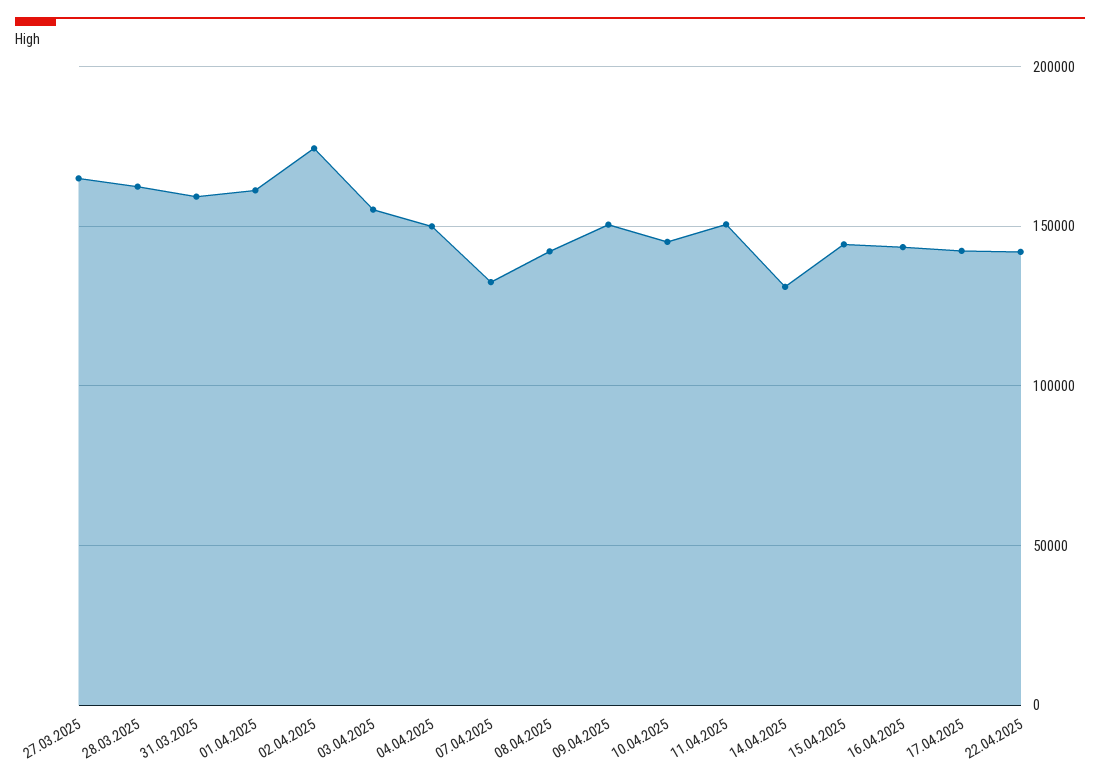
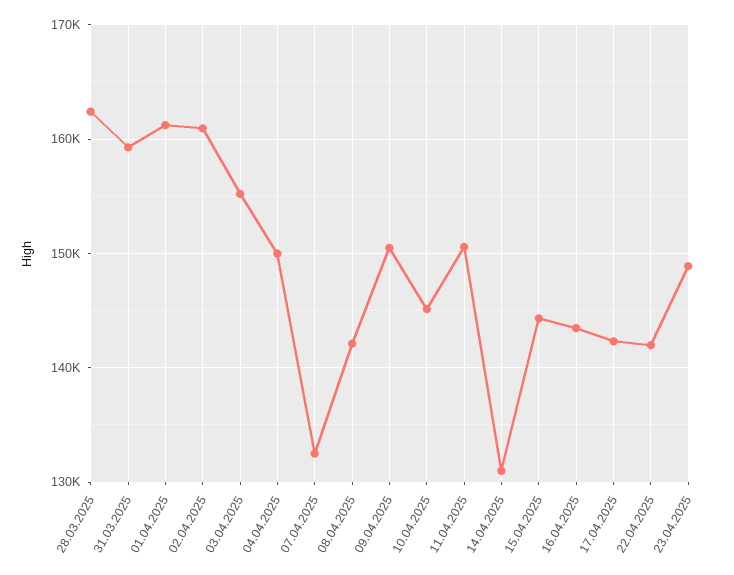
27.03.2025: 165000 -> none
02.04.2025: 175000 -> 161000
23.04.2025: none -> 149000

